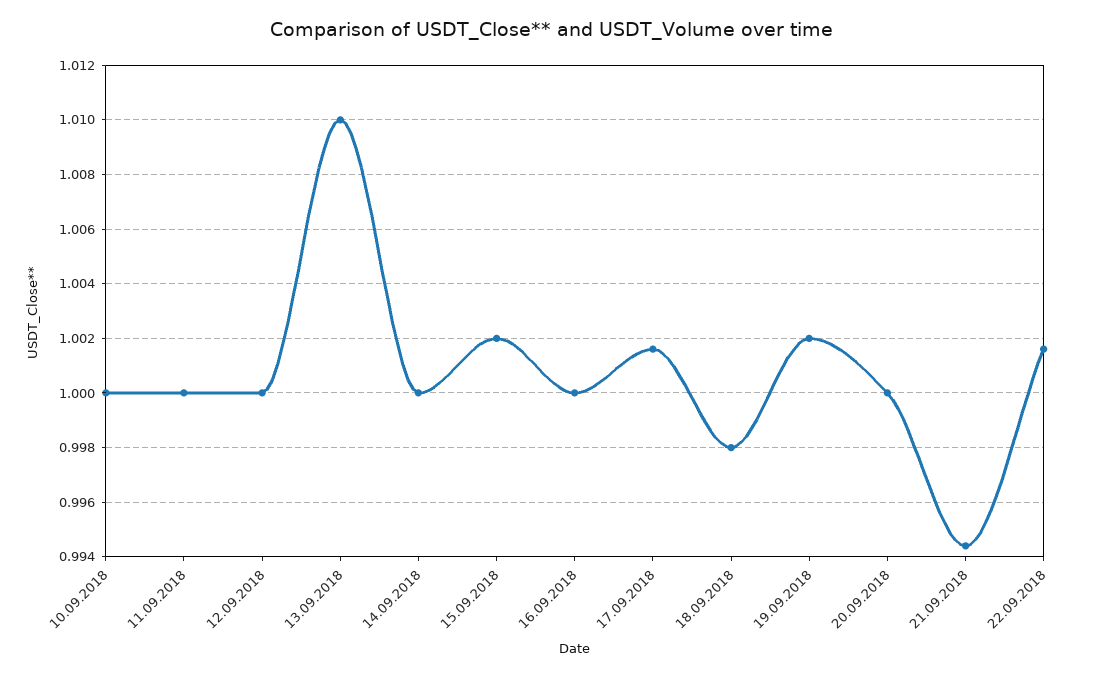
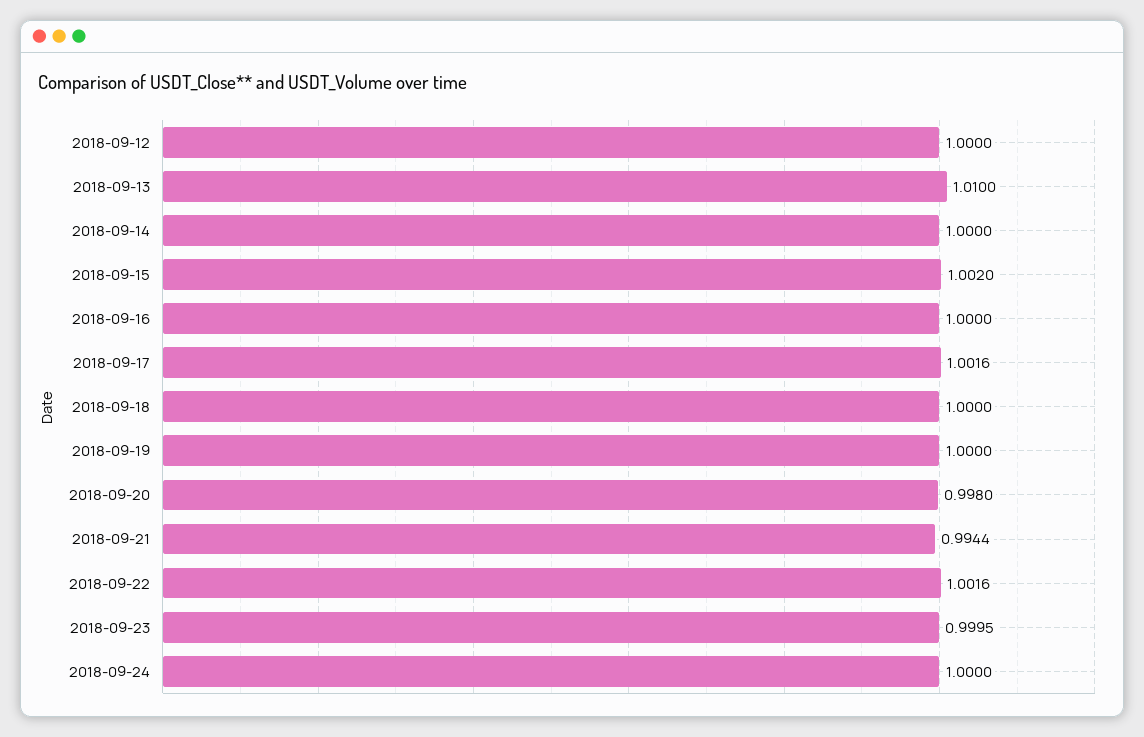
10.09.2018: 1 -> none
11.09.2018: 1 -> none
18.09.2018: 0.998 -> 1
19.09.2018: 1.002 -> 1
20.09.2018: 1 -> 0.998
2018-09-23: none -> 0.9995
2018-09-24: none -> 1

